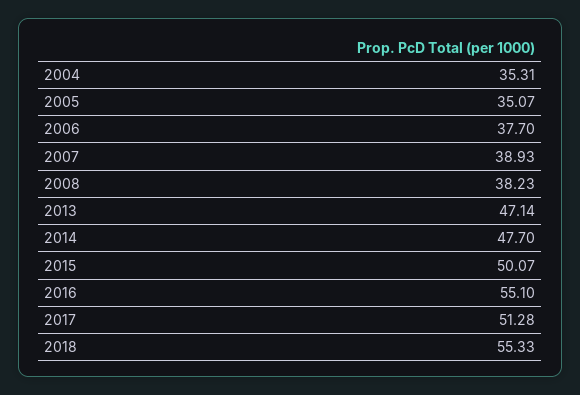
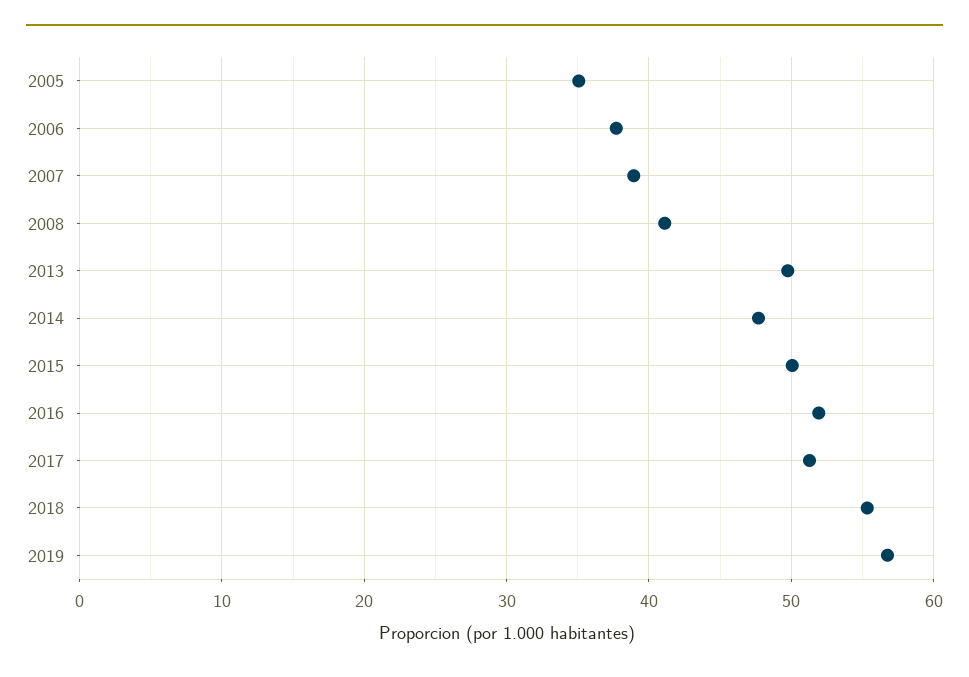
2004: 35.31 -> none
2008: 38.23 -> 41
2013: 47.14 -> 50
2016: 55.1 -> 52
2019: none -> 57

